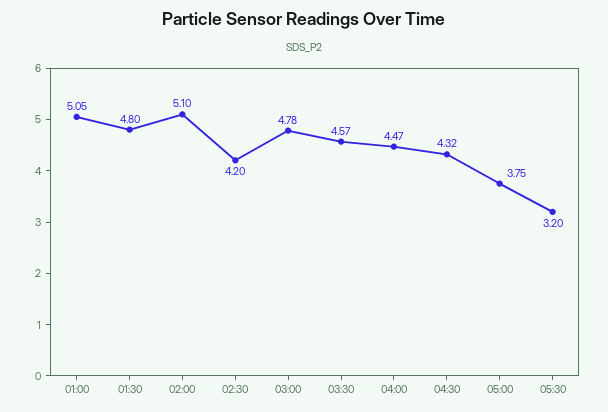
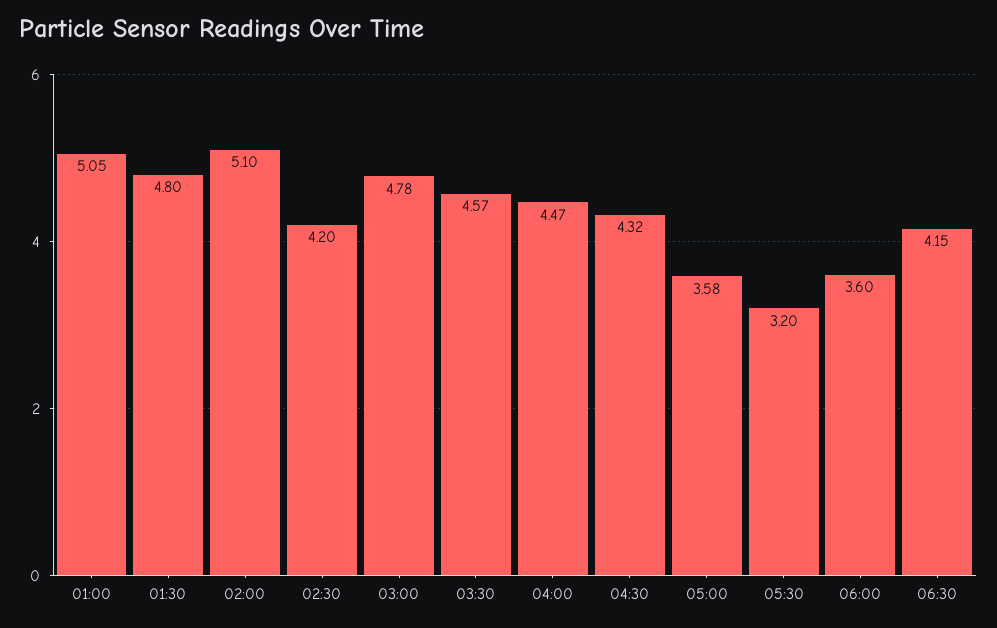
05:00: 3.75 -> 3.58
06:00: none -> 3.6
06:30: none -> 4.15

